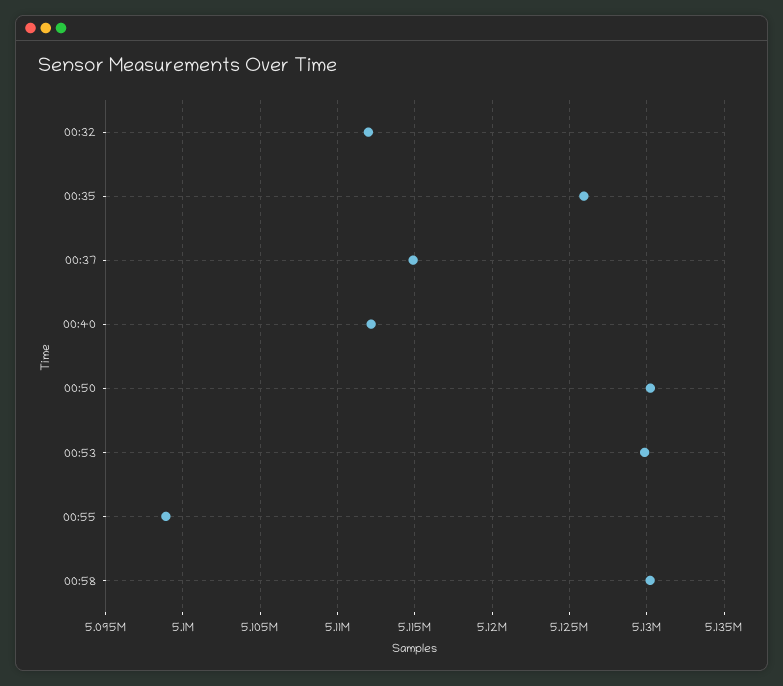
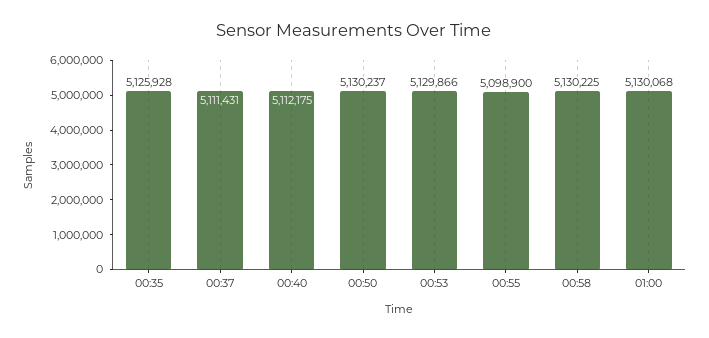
00:32: 5112000 -> none
00:37: 5115000 -> 5111431
01:00: none -> 5130068

